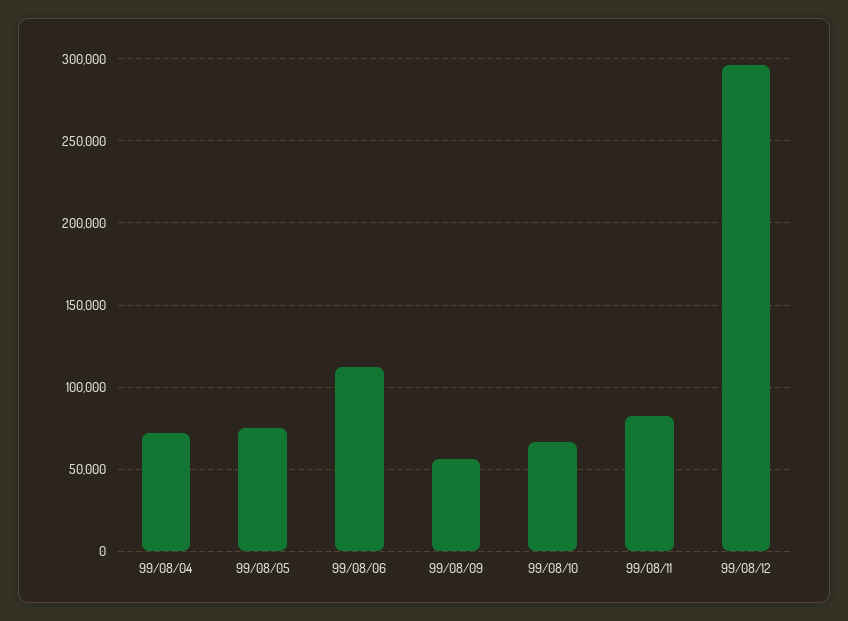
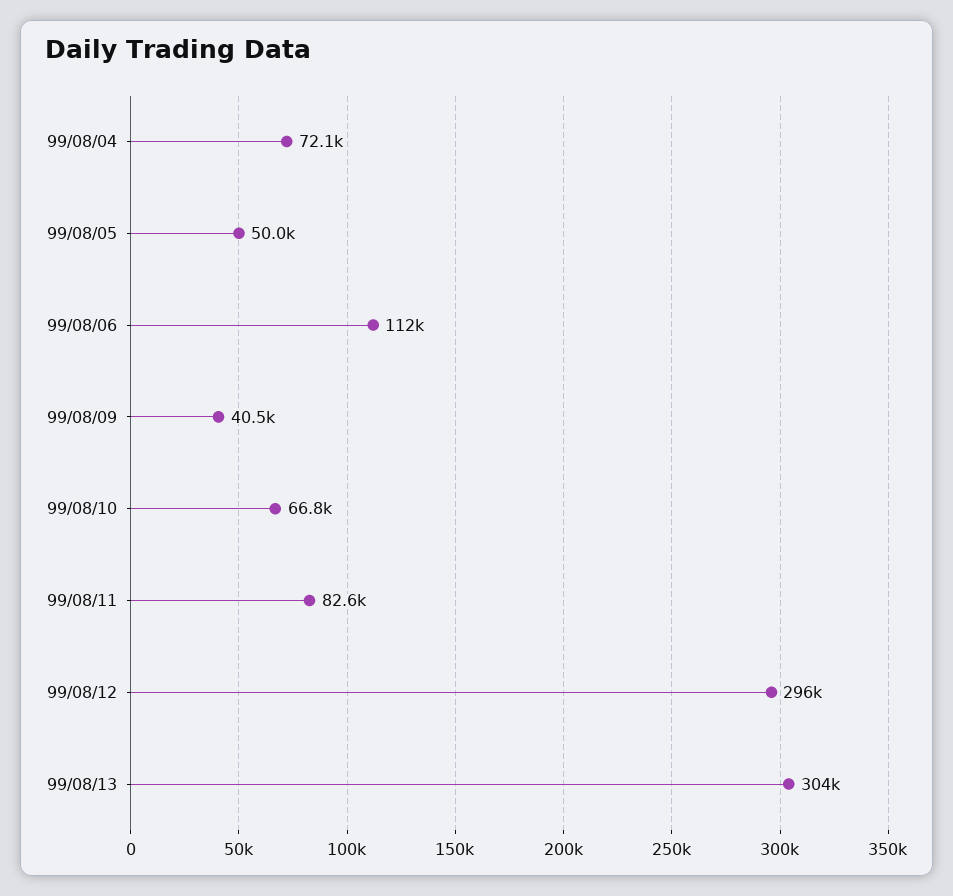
99/08/05: 75000 -> 50000
99/08/09: 55000 -> 40500
99/08/13: none -> 304000

